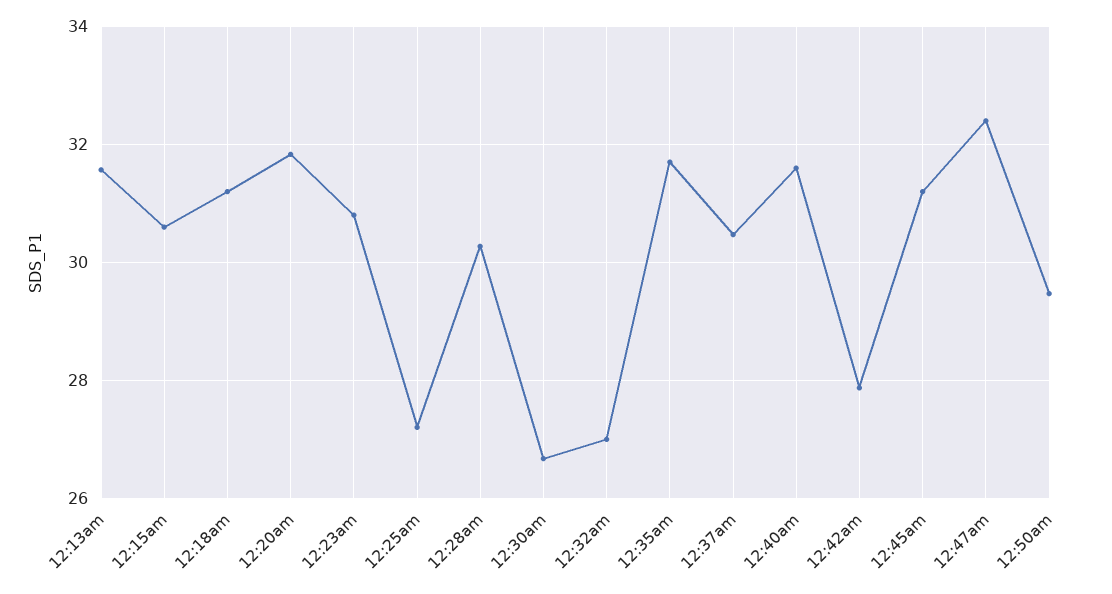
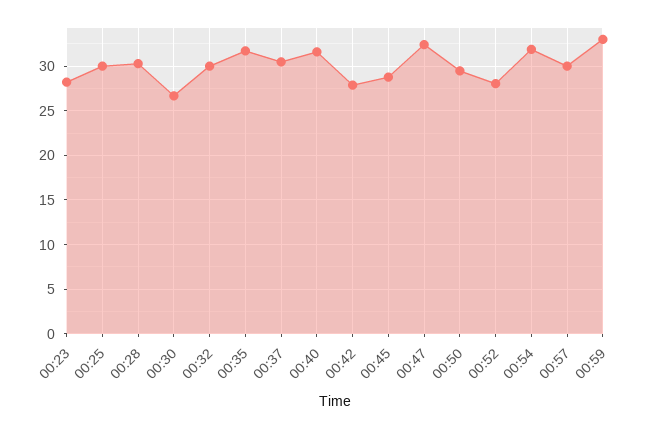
12:13am: 31.6 -> none
12:15am: 30.6 -> none
12:18am: 31.2 -> none
12:20am: 31.8 -> none
12:23am: 30.8 -> 28
12:25am: 27.2 -> 30
12:32am: 27 -> 30
12:45am: 31.2 -> 29
00:52: none -> 28
00:54: none -> 32
00:57: none -> 30
00:59: none -> 33

